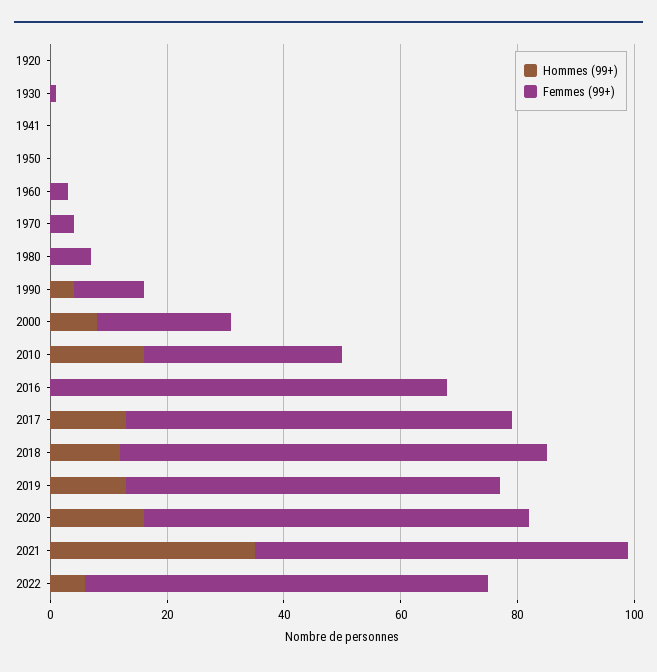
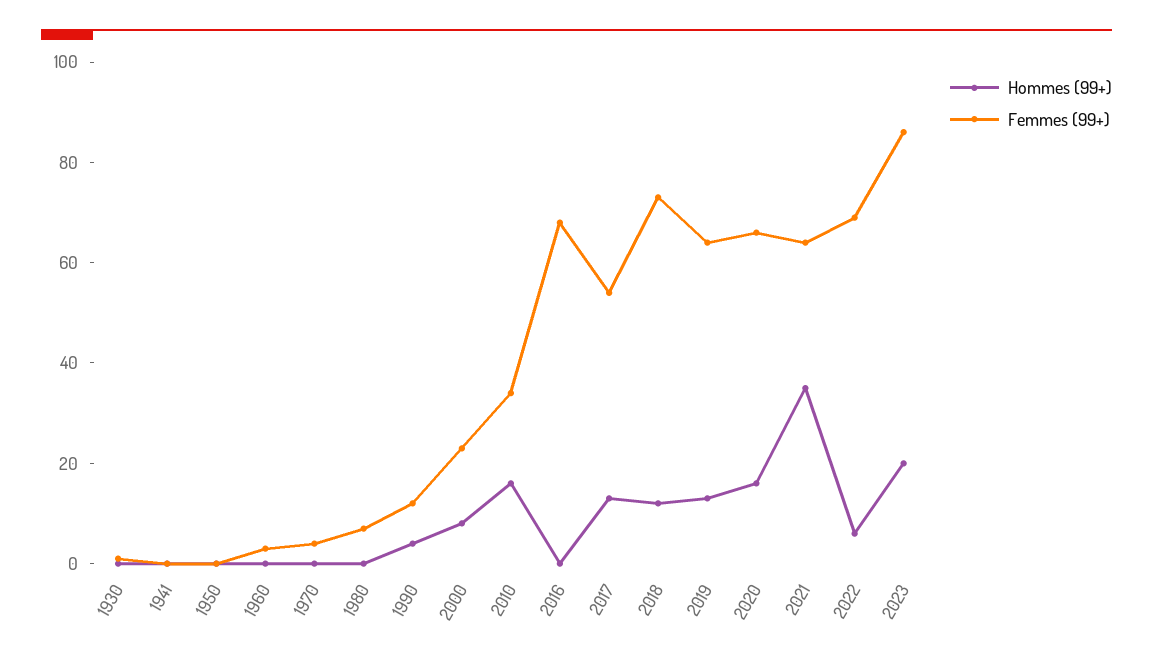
Hommes (99+), 1920: 0 -> none
Femmes (99+), 1920: 0 -> none
Femmes (99+), 2017: 65 -> 55
Hommes (99+), 2023: none -> 20
Femmes (99+), 2023: none -> 85

